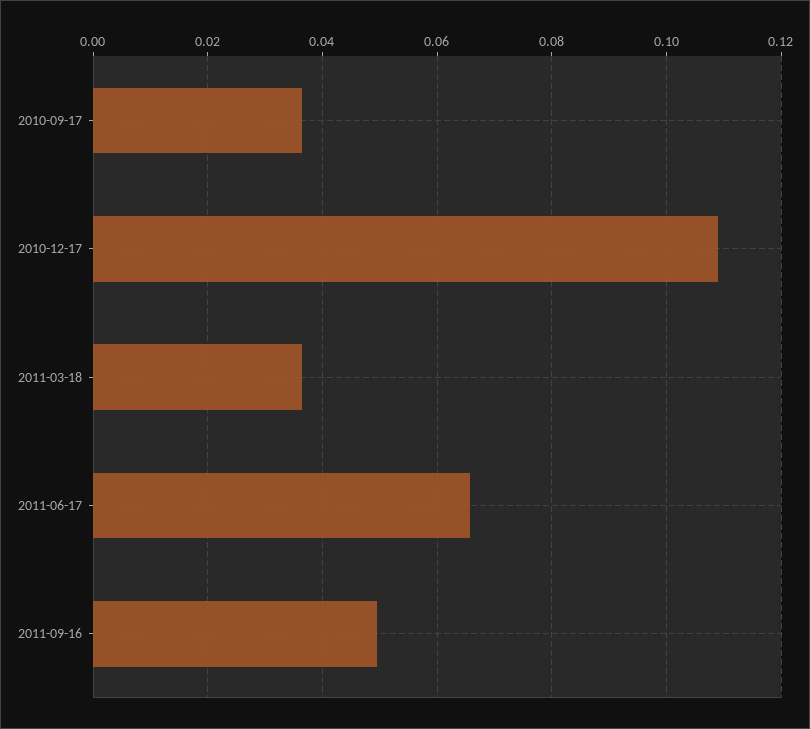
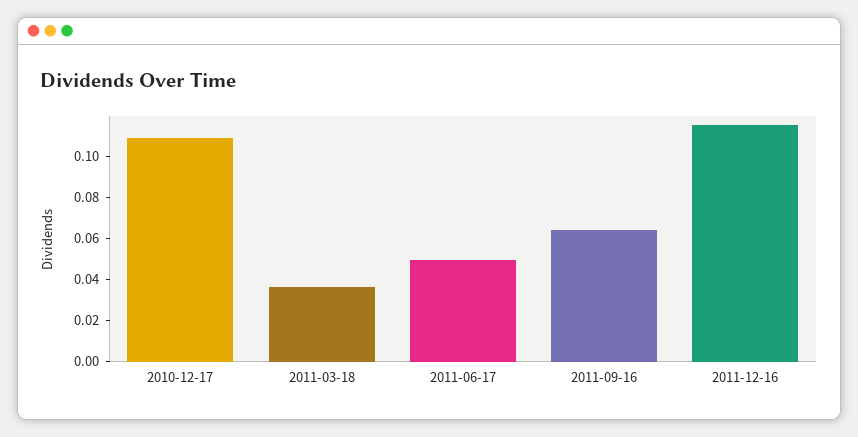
2010-09-17: 0.036 -> none
2011-06-17: 0.066 -> 0.05
2011-09-16: 0.05 -> 0.065
2011-12-16: none -> 0.115

